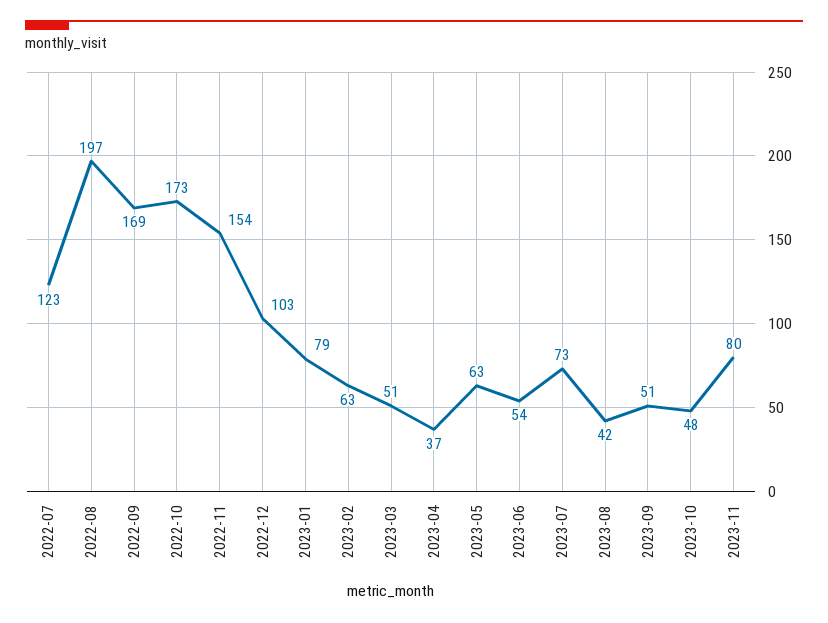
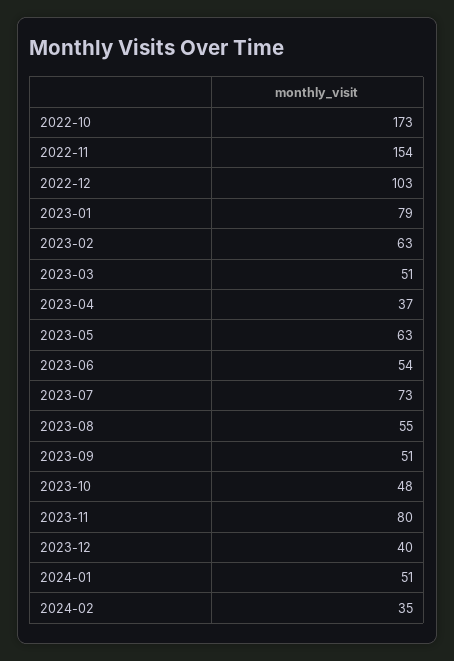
2022-07: 123 -> none
2022-08: 197 -> none
2022-09: 169 -> none
2023-08: 42 -> 55
2023-12: none -> 40
2024-01: none -> 51
2024-02: none -> 35

